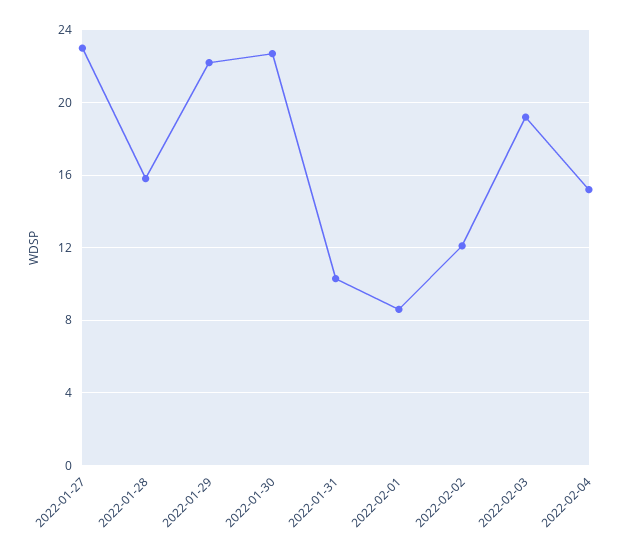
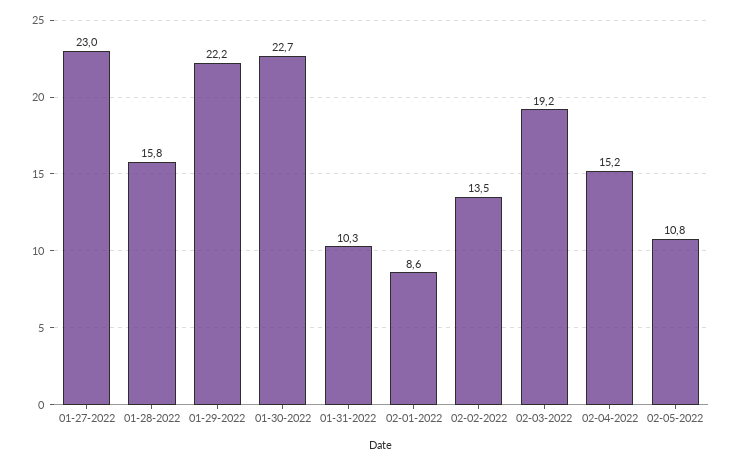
2022-02-02: 12 -> 13.5
02-05-2022: none -> 10.8

